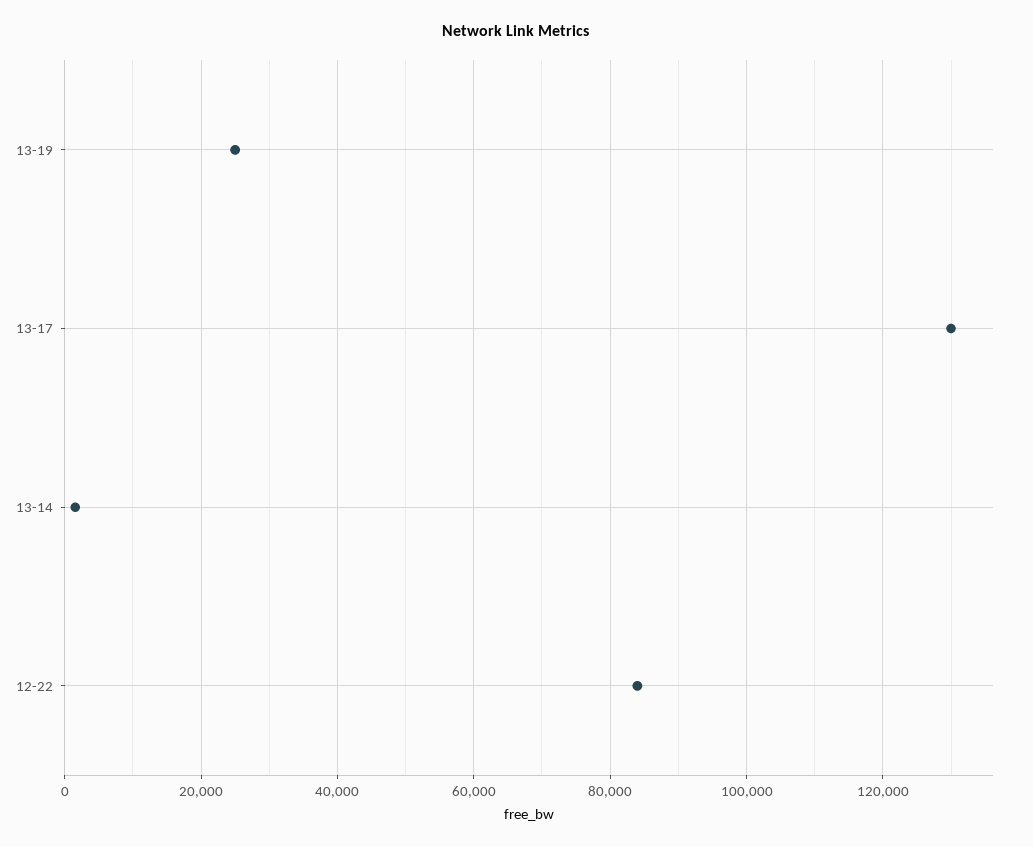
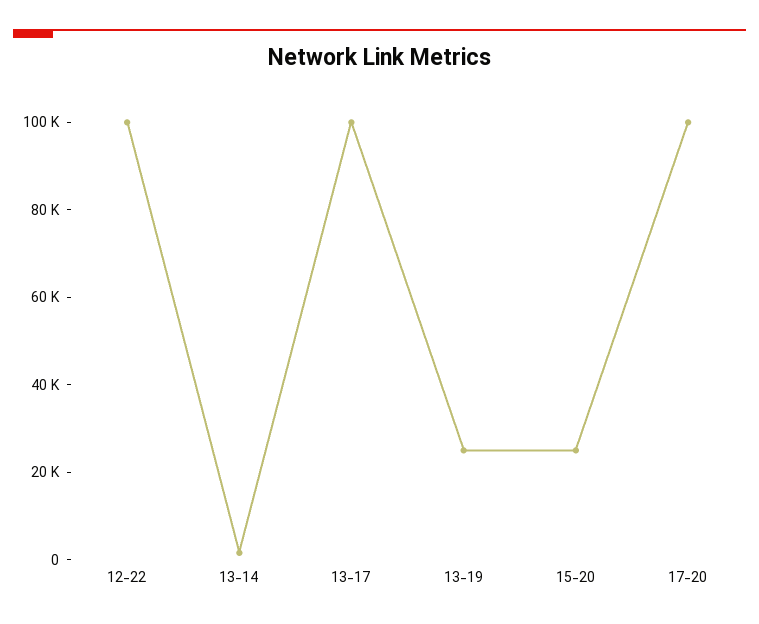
13-17: 130000 -> 100000
12-22: 84000 -> 100000
15-20: none -> 25000
17-20: none -> 100000

